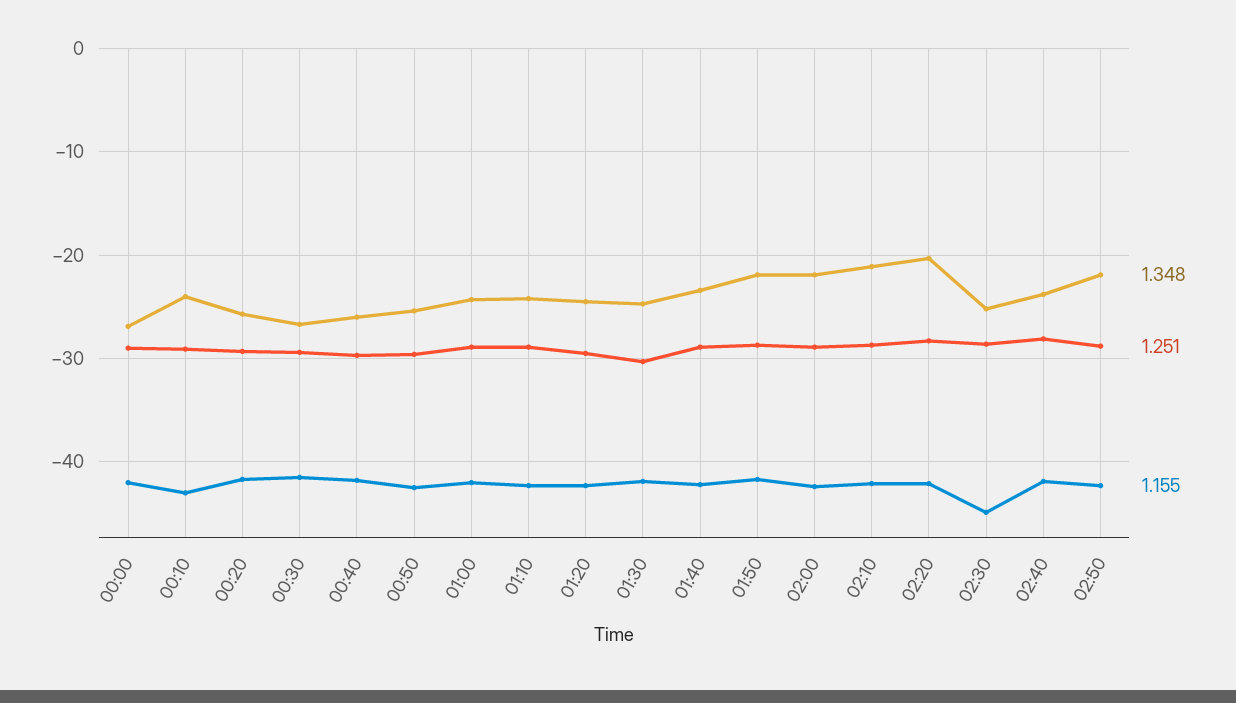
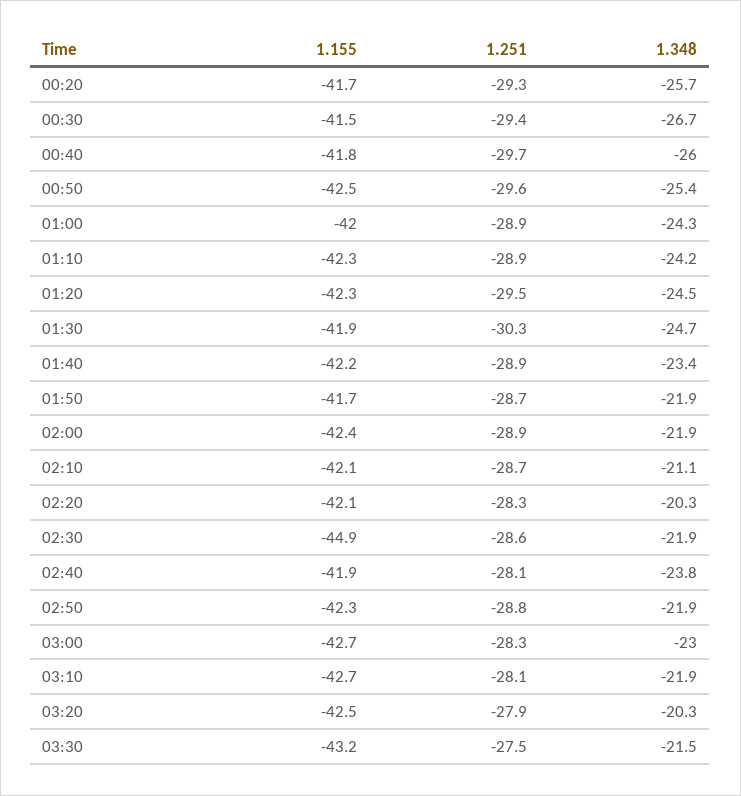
1.348, 00:00: -27 -> none
1.251, 00:00: -29 -> none
1.155, 00:00: -42 -> none
1.348, 00:10: -24 -> none
1.251, 00:10: -29 -> none
1.155, 00:10: -43 -> none
1.348, 02:30: -25 -> -21.9
1.155, 03:00: none -> -42.7
1.251, 03:00: none -> -28.3
1.348, 03:00: none -> -23
1.155, 03:10: none -> -42.7
1.251, 03:10: none -> -28.1
1.348, 03:10: none -> -21.9
1.155, 03:20: none -> -42.5
1.251, 03:20: none -> -27.9
1.348, 03:20: none -> -20.3
1.155, 03:30: none -> -43.2
1.251, 03:30: none -> -27.5
1.348, 03:30: none -> -21.5

